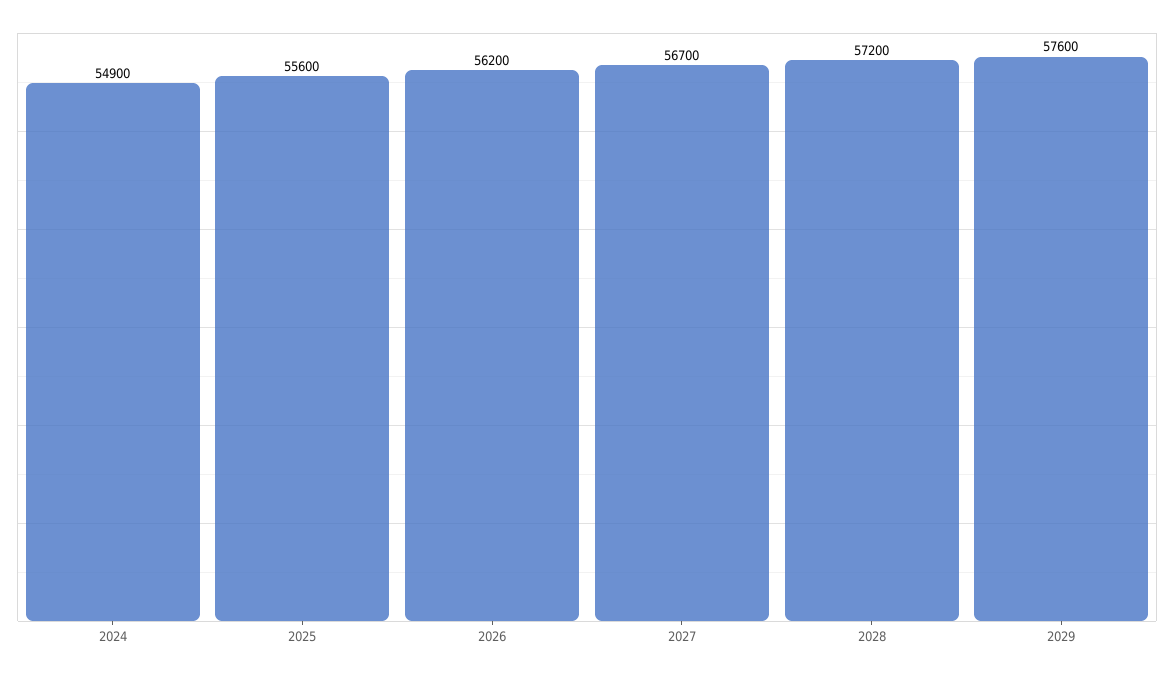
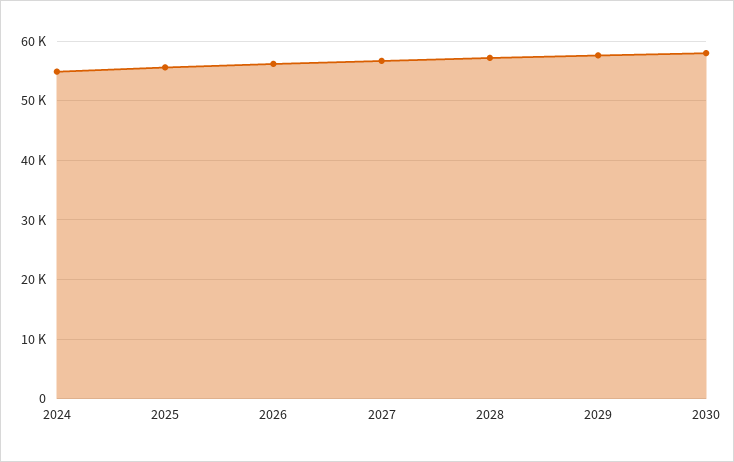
2030: none -> 58000

